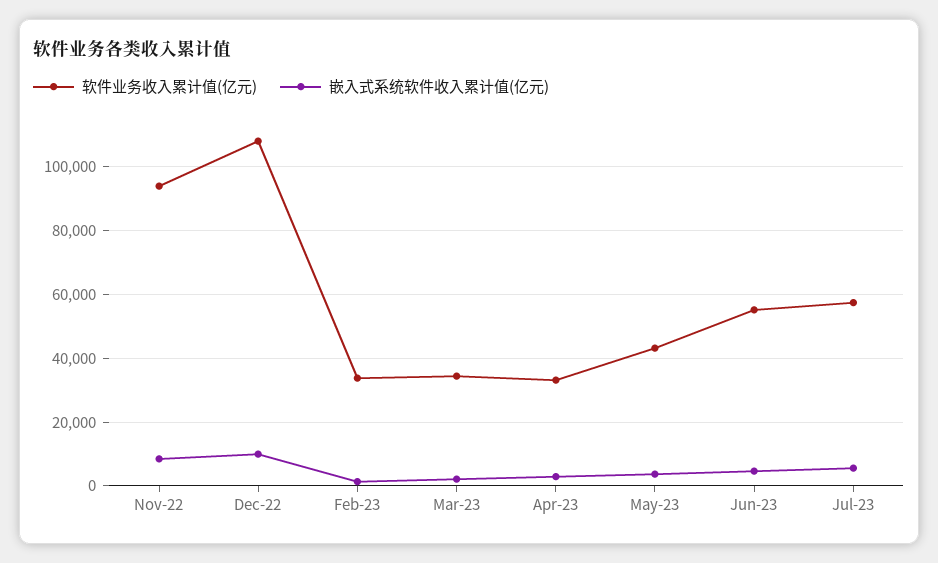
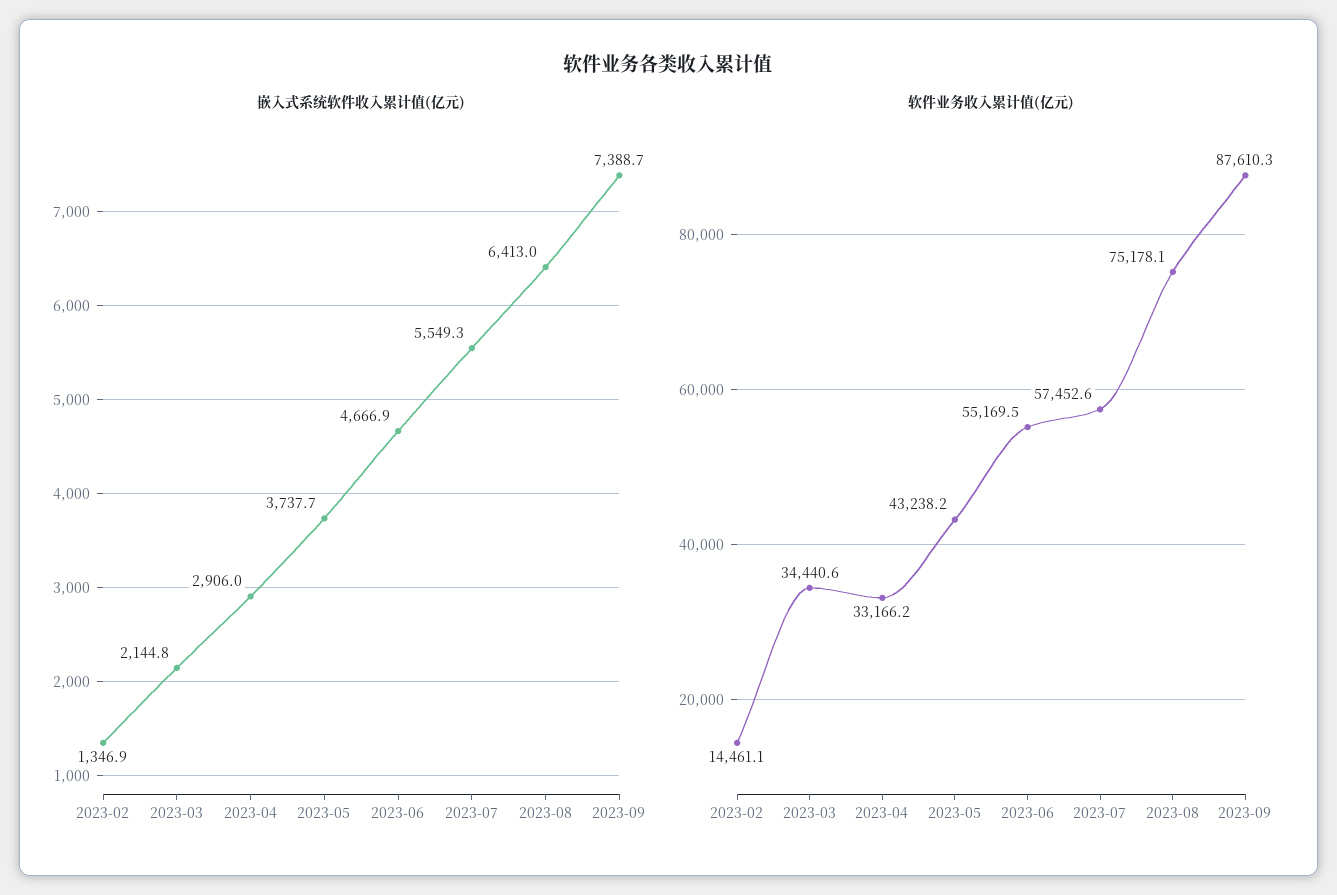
软件业务收入累计值(亿元), Nov-22: 94000 -> none
嵌入式系统软件收入累计值(亿元), Nov-22: 8000 -> none
软件业务收入累计值(亿元), Dec-22: 108000 -> none
嵌入式系统软件收入累计值(亿元), Dec-22: 10000 -> none
软件业务收入累计值(亿元), Feb-23: 34000 -> 14461.1
嵌入式系统软件收入累计值(亿元), 2023-08: none -> 6413
嵌入式系统软件收入累计值(亿元), 2023-09: none -> 7388.7
软件业务收入累计值(亿元), 2023-08: none -> 75178.1
软件业务收入累计值(亿元), 2023-09: none -> 87610.3

